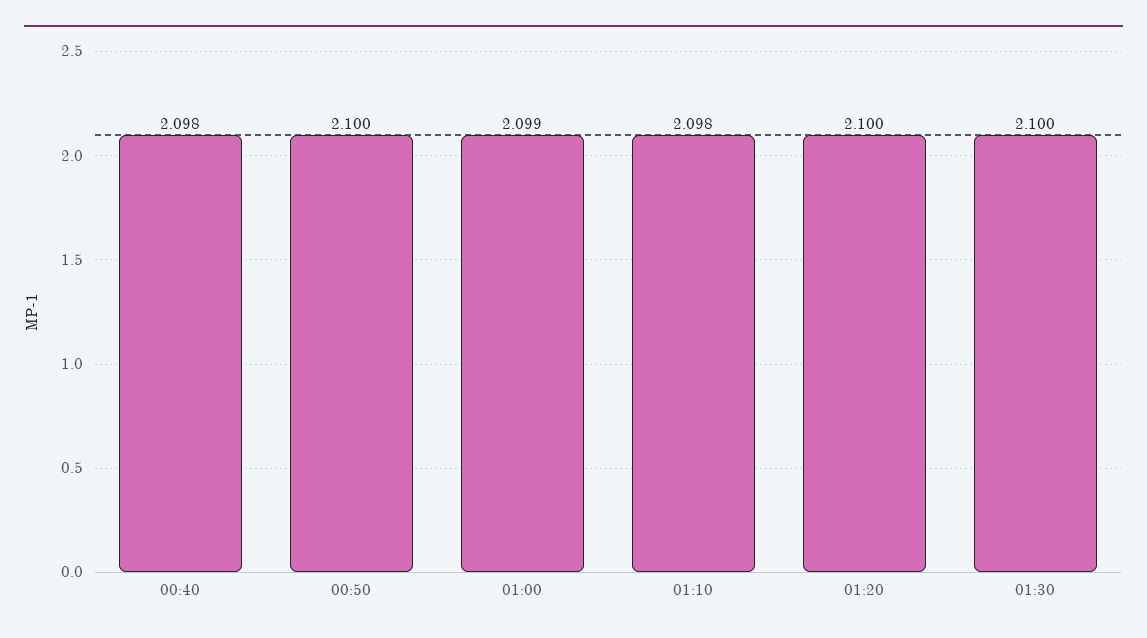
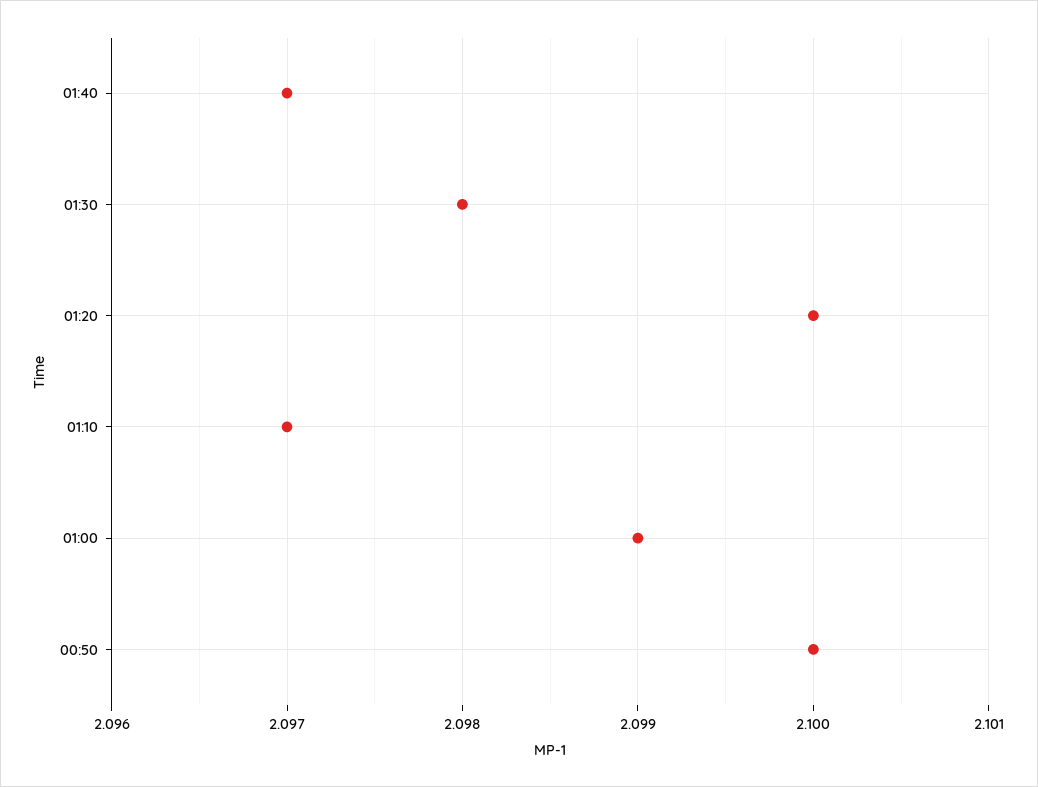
00:40: 2.098 -> none
01:10: 2.098 -> 2.097
01:30: 2.1 -> 2.098
01:40: none -> 2.097

